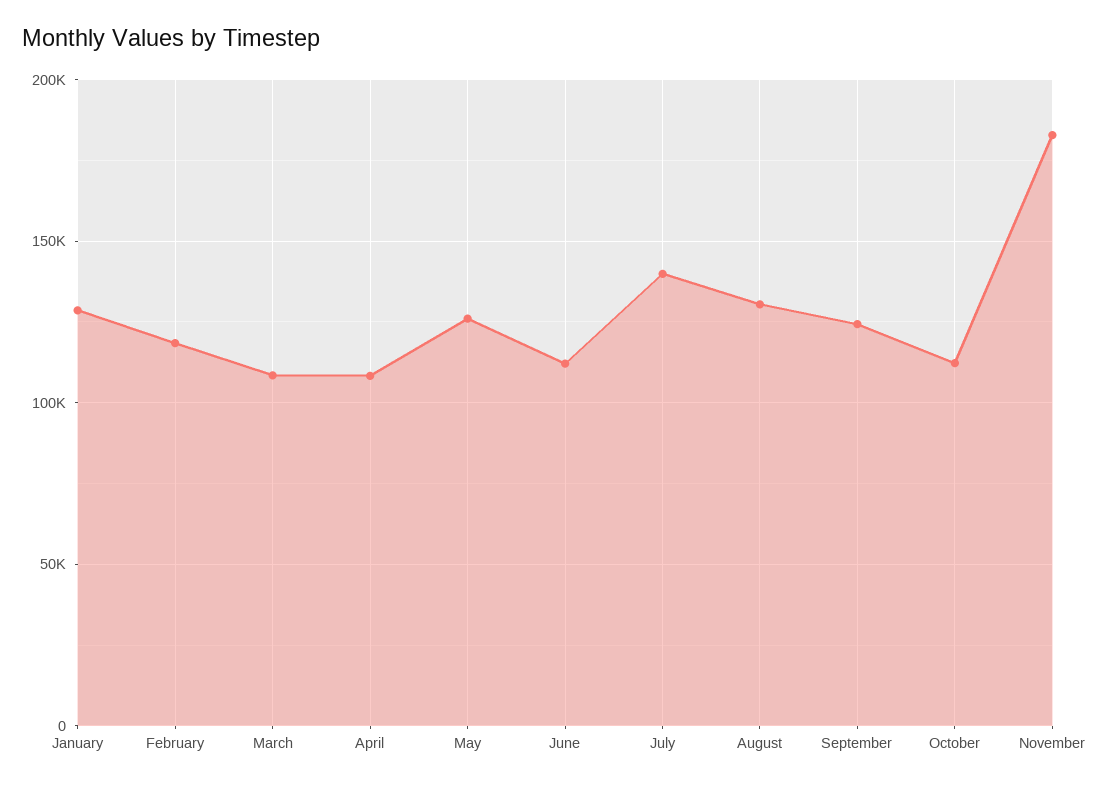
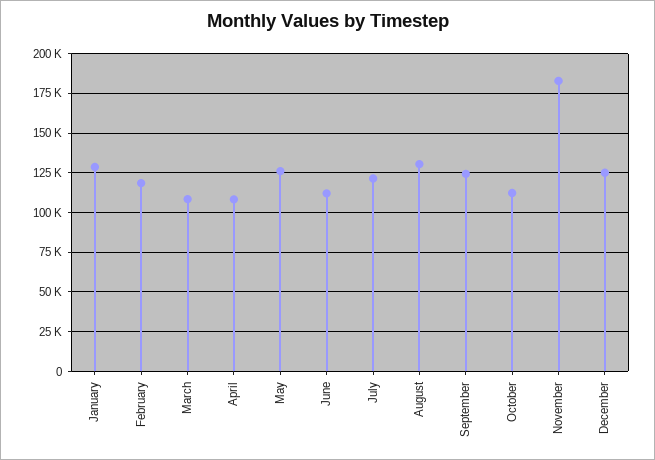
July: 140000 -> 120000
December: none -> 125000

